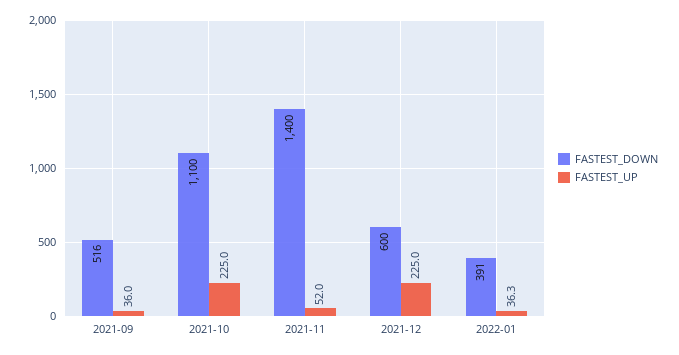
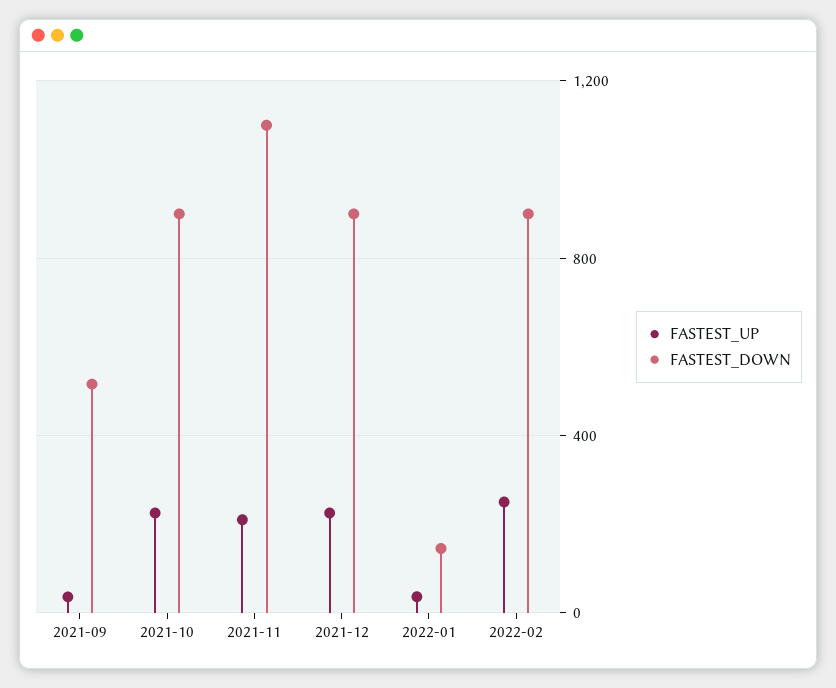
FASTEST_DOWN, 2021-10: 1100 -> 900
FASTEST_DOWN, 2021-11: 1400 -> 1100
FASTEST_UP, 2021-11: 52 -> 200
FASTEST_DOWN, 2021-12: 600 -> 900
FASTEST_DOWN, 2022-01: 391 -> 150
FASTEST_UP, 2022-02: none -> 250
FASTEST_DOWN, 2022-02: none -> 900

